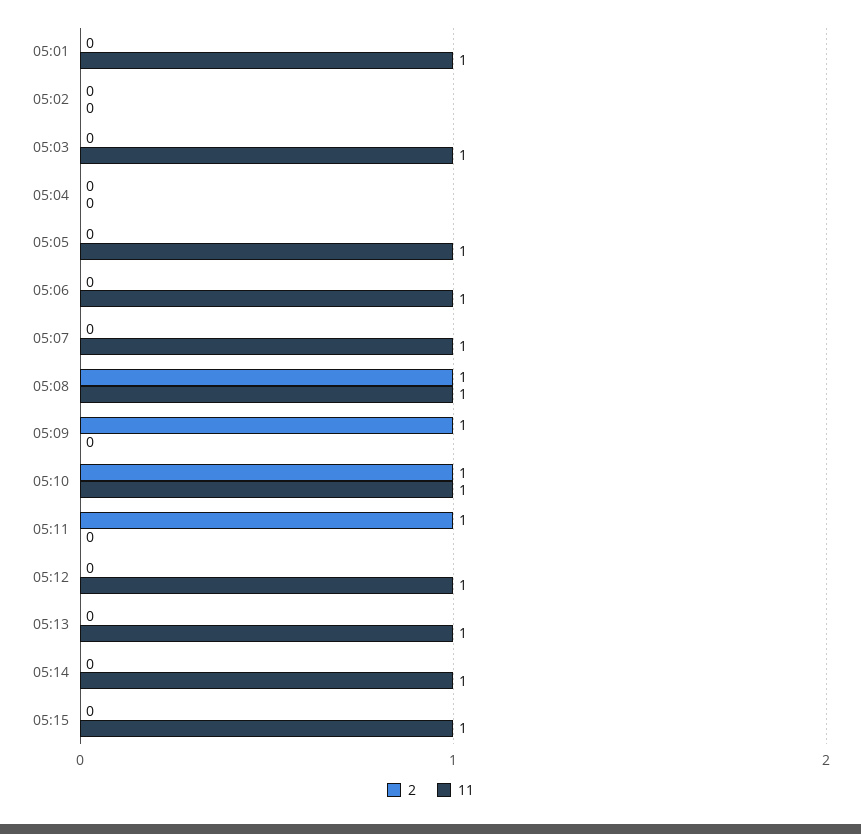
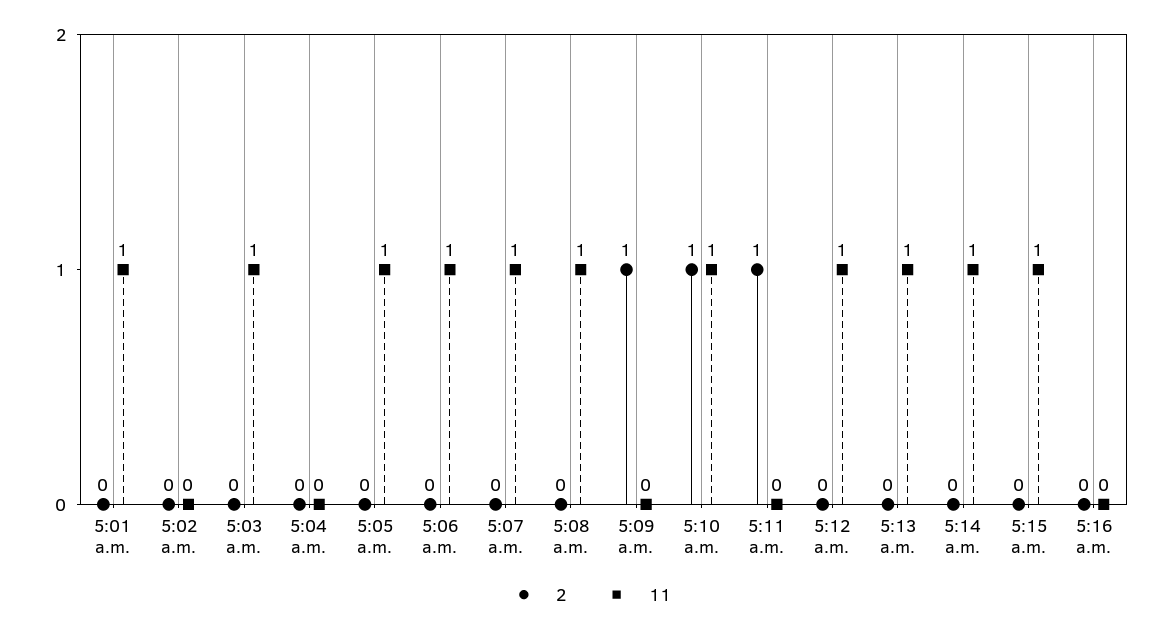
2, 05:08: 1 -> 0
2, 5:16 a.m.: none -> 0
11, 5:16 a.m.: none -> 0

